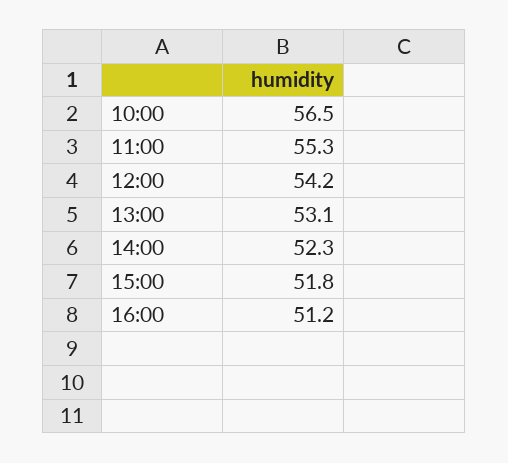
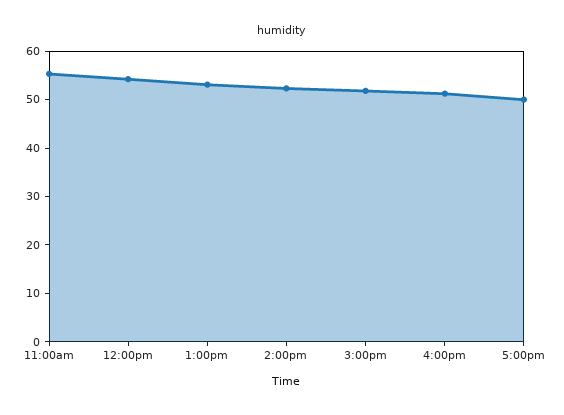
10:00: 56.5 -> none
5:00pm: none -> 50

